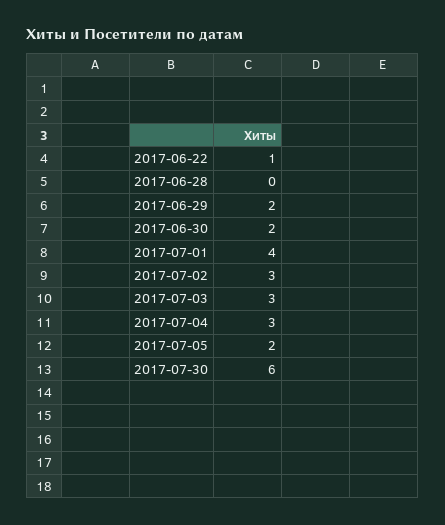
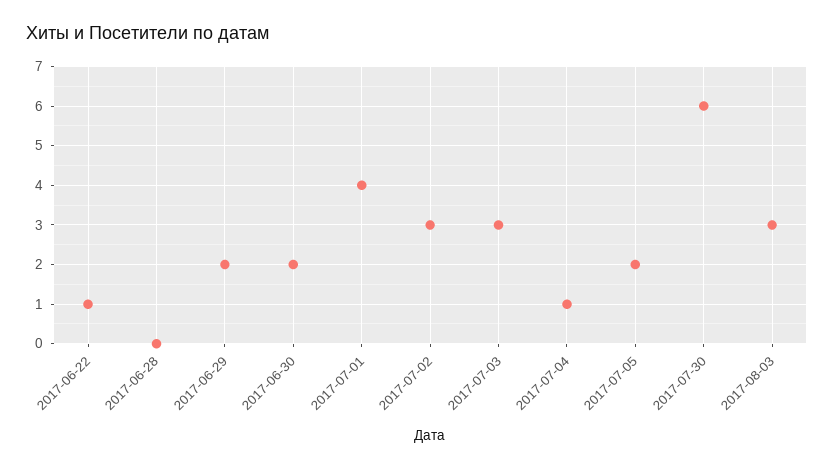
2017-07-04: 3 -> 1
2017-08-03: none -> 3

